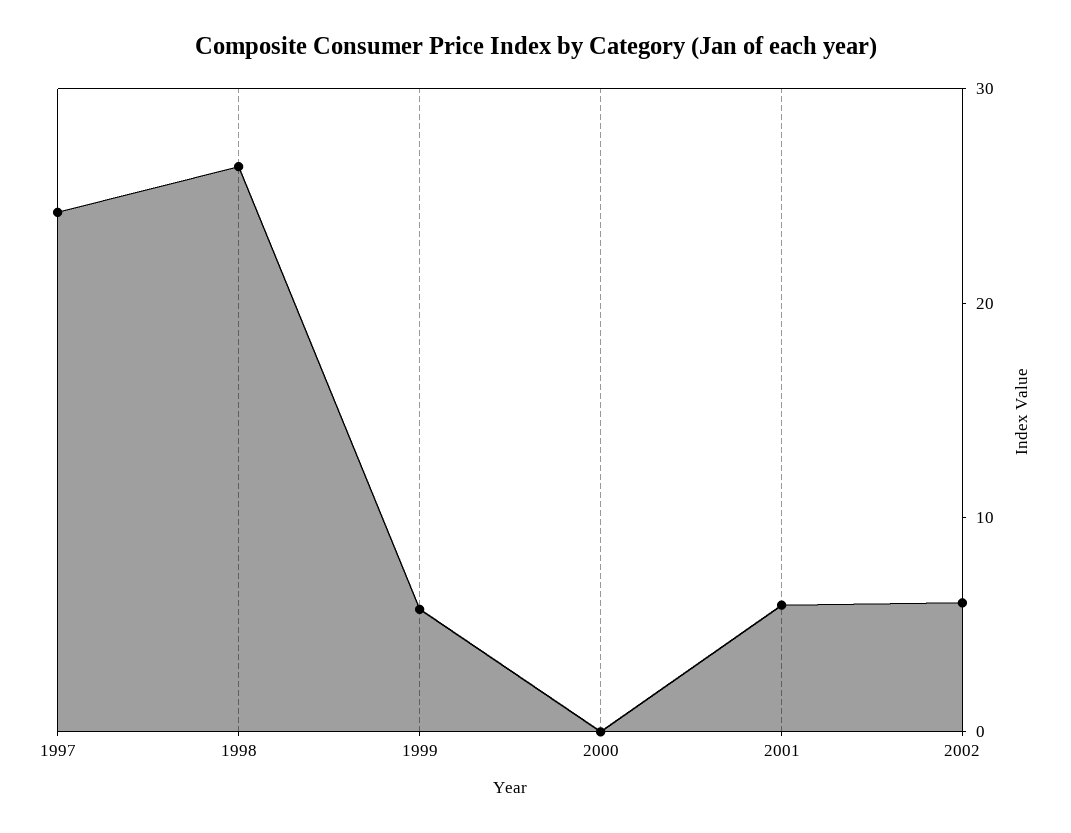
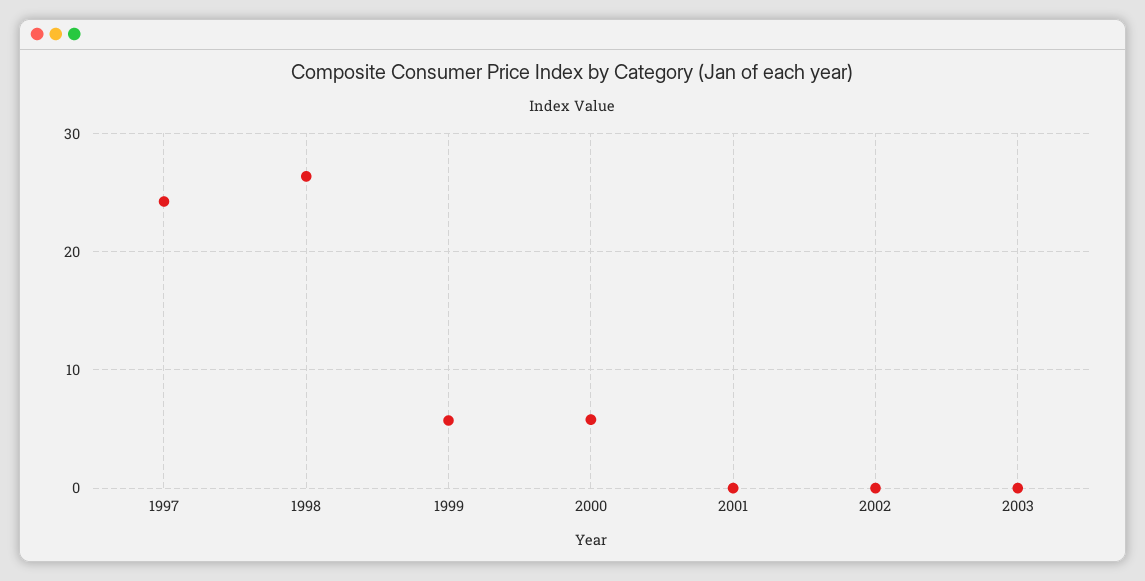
2000: 0 -> 6
2001: 6 -> 0
2002: 6 -> 0
2003: none -> 0

